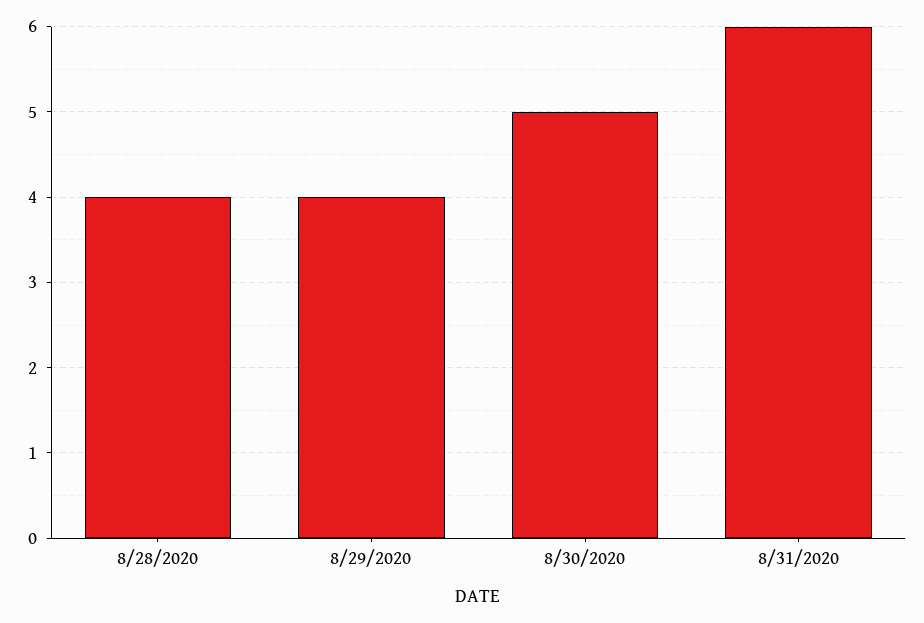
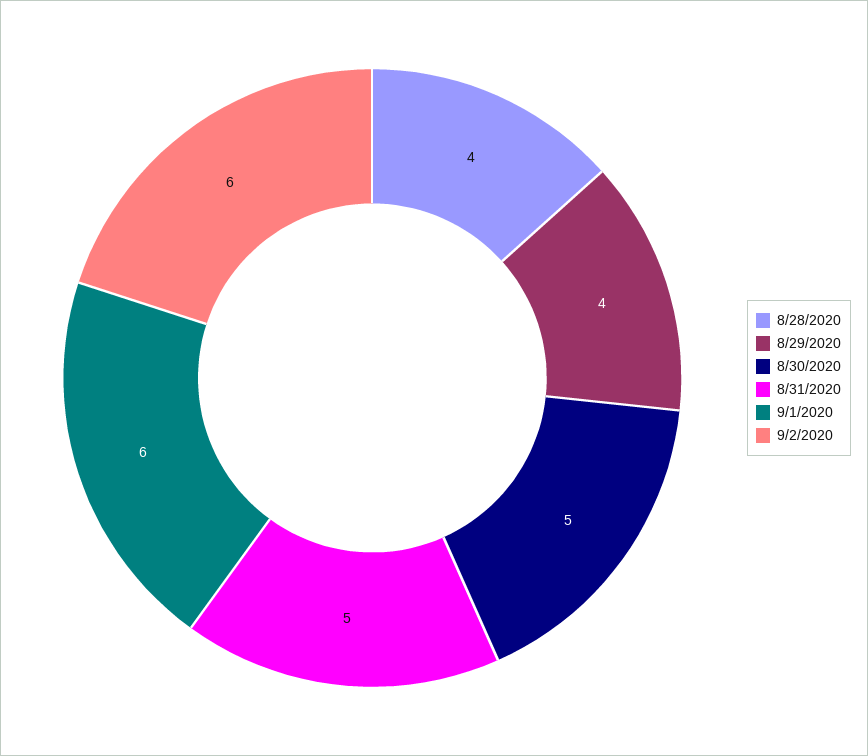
8/31/2020: 6 -> 5
9/1/2020: none -> 6
9/2/2020: none -> 6

